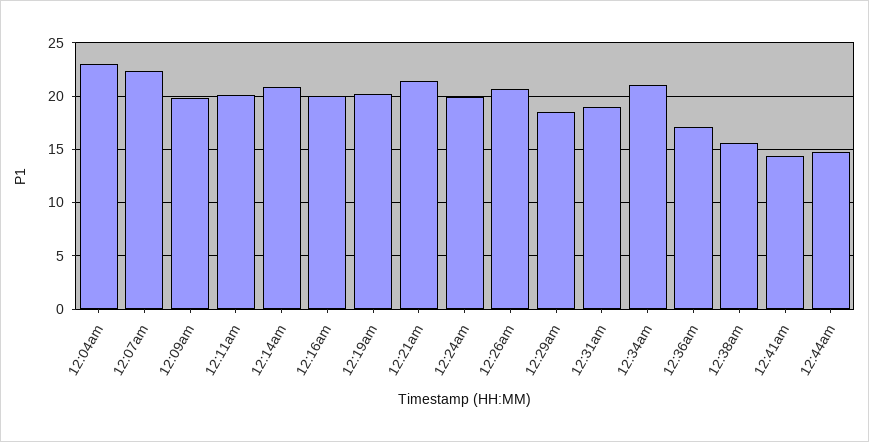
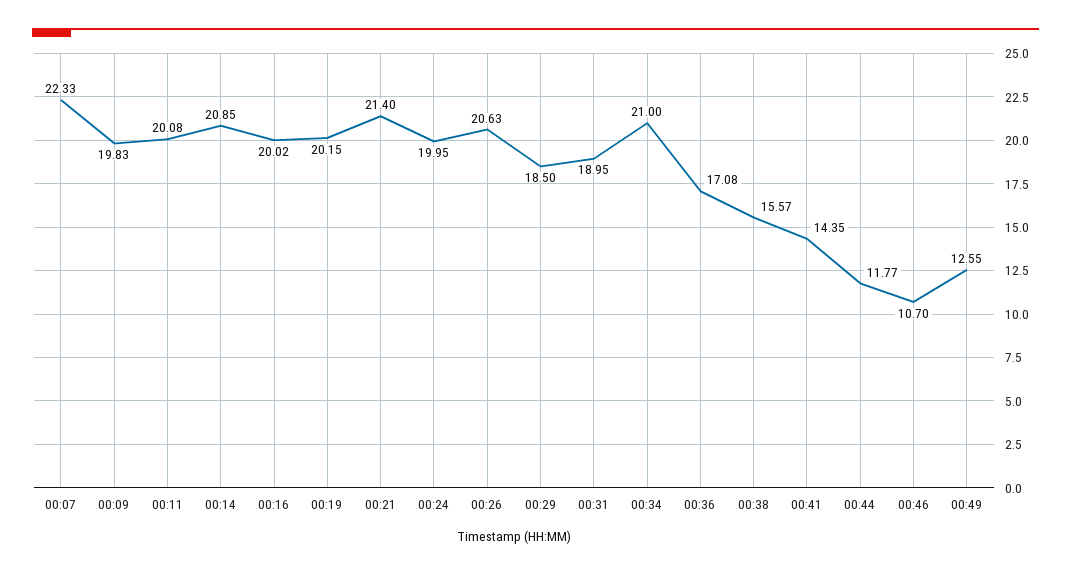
12:04am: 23 -> none
12:44am: 15 -> 11.77
00:46: none -> 10.7
00:49: none -> 12.55

